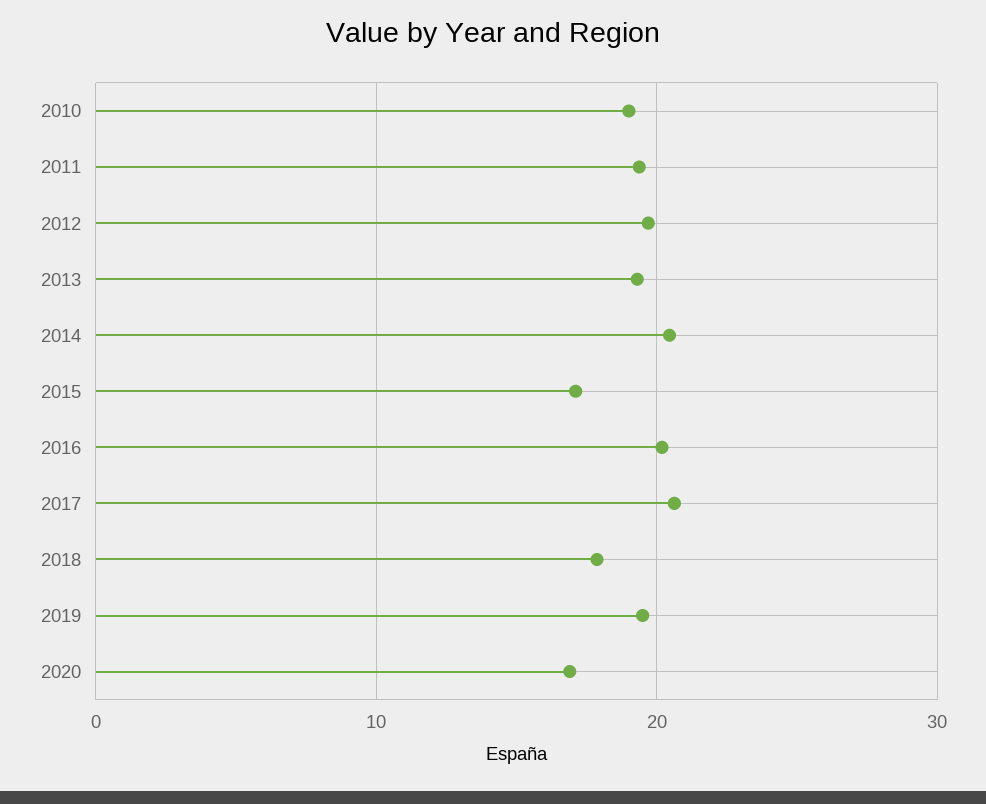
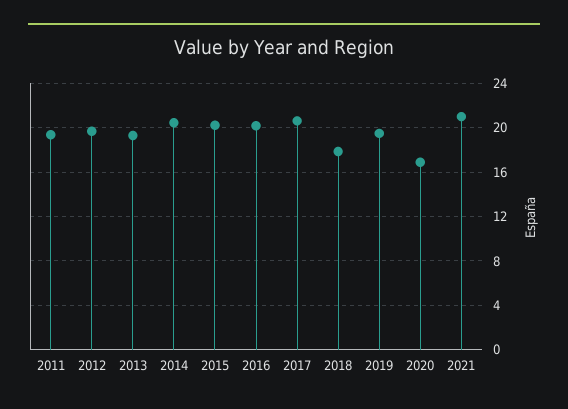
2010: 19 -> none
2015: 17 -> 20
2021: none -> 21

